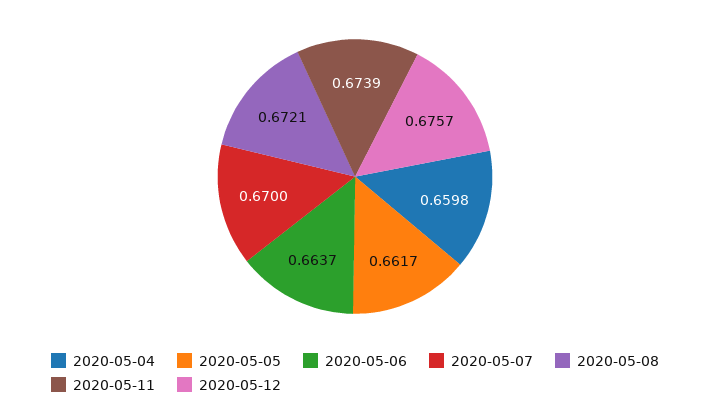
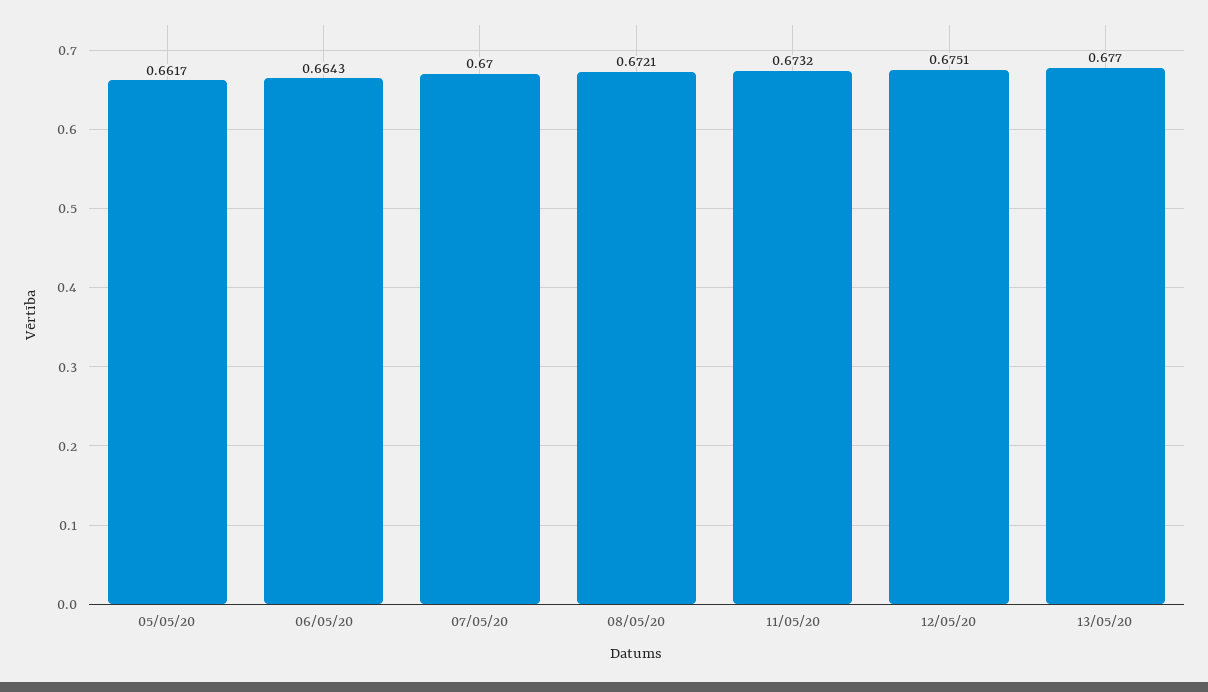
2020-05-04: 0.6598 -> none
2020-05-06: 0.6637 -> 0.6643
2020-05-11: 0.6739 -> 0.6732
2020-05-12: 0.6757 -> 0.6751
13/05/20: none -> 0.677

